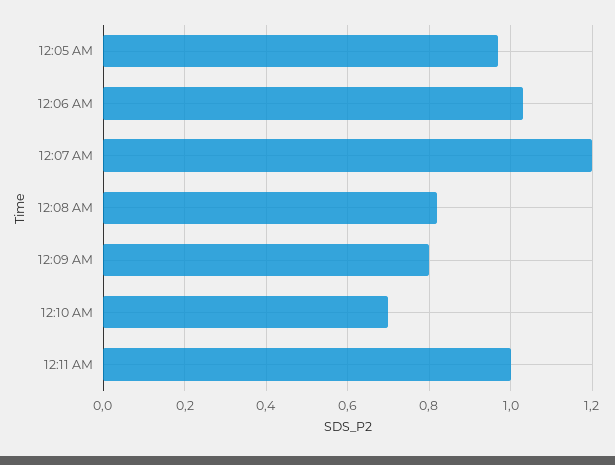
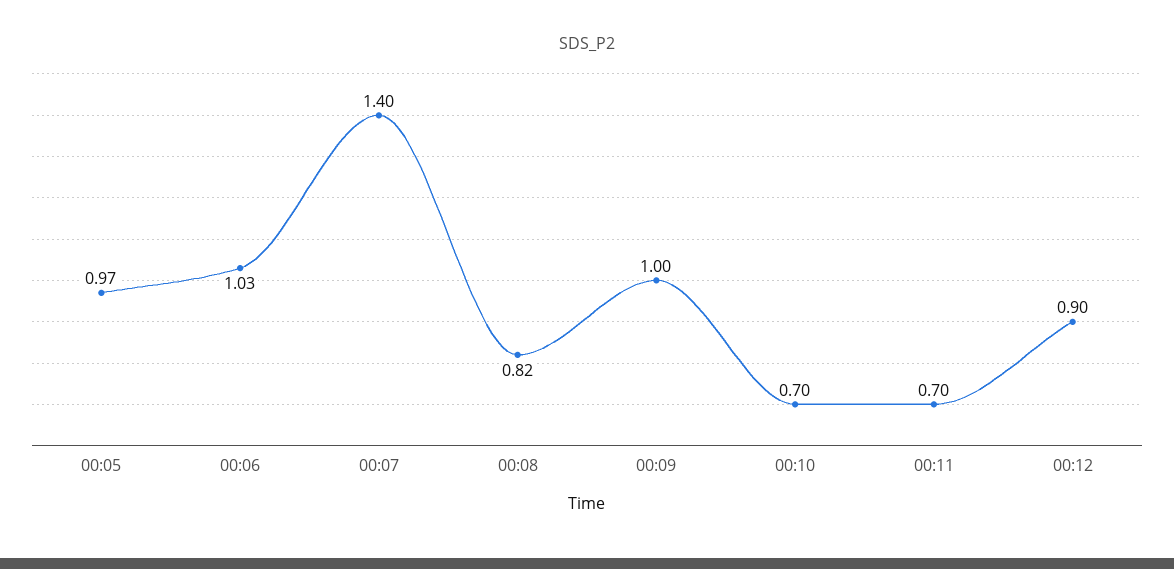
12:07 AM: 1.2 -> 1.4
12:09 AM: 0.8 -> 1
12:11 AM: 1 -> 0.7
00:12: none -> 0.9

